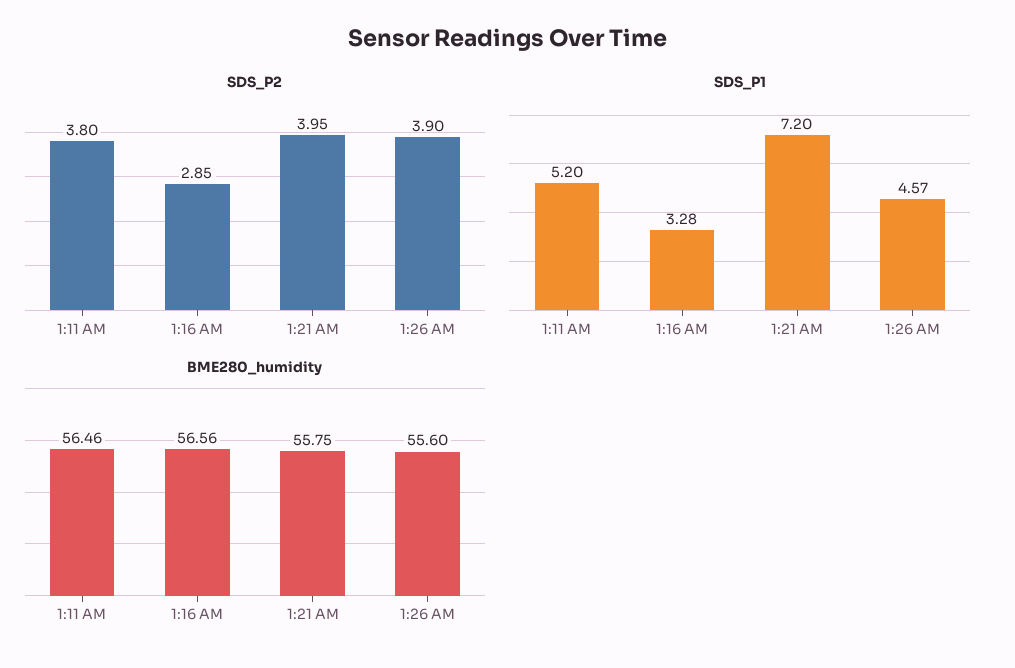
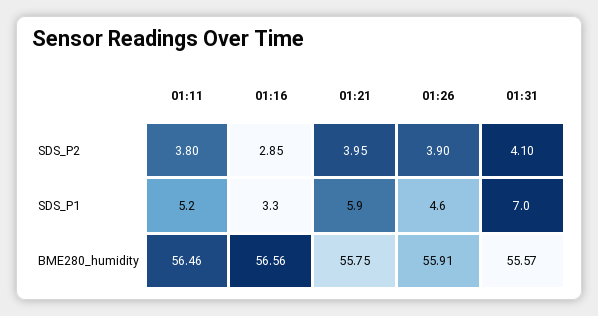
SDS_P1, 1:21 AM: 7.2 -> 5.9
BME280_humidity, 1:26 AM: 55.6 -> 55.91
SDS_P2, 01:31: none -> 4.1
SDS_P1, 01:31: none -> 7
BME280_humidity, 01:31: none -> 55.57

